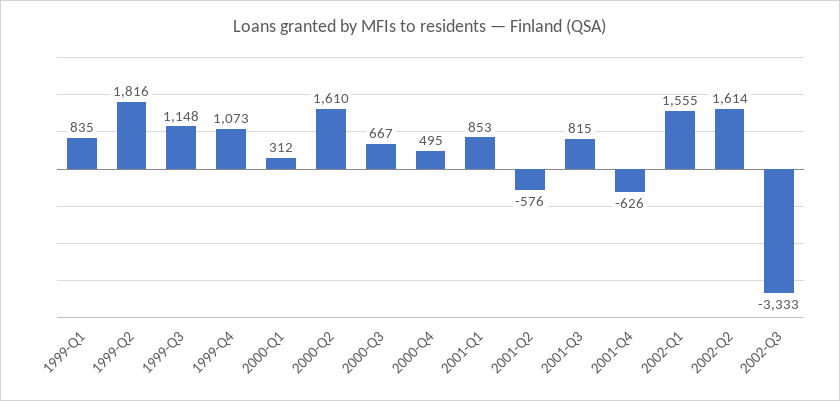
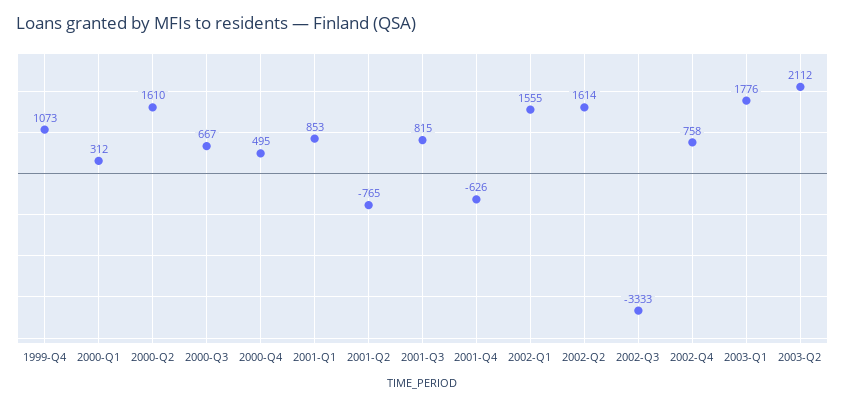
1999-Q1: 835 -> none
1999-Q2: 1816 -> none
1999-Q3: 1148 -> none
2001-Q2: -576 -> -765
2002-Q4: none -> 758
2003-Q1: none -> 1776
2003-Q2: none -> 2112

